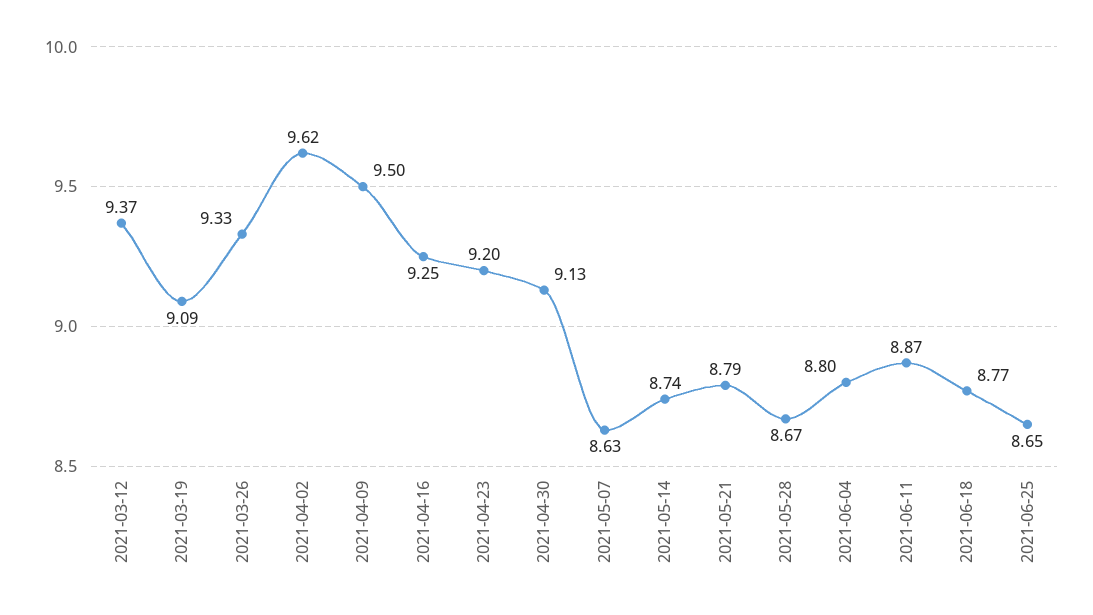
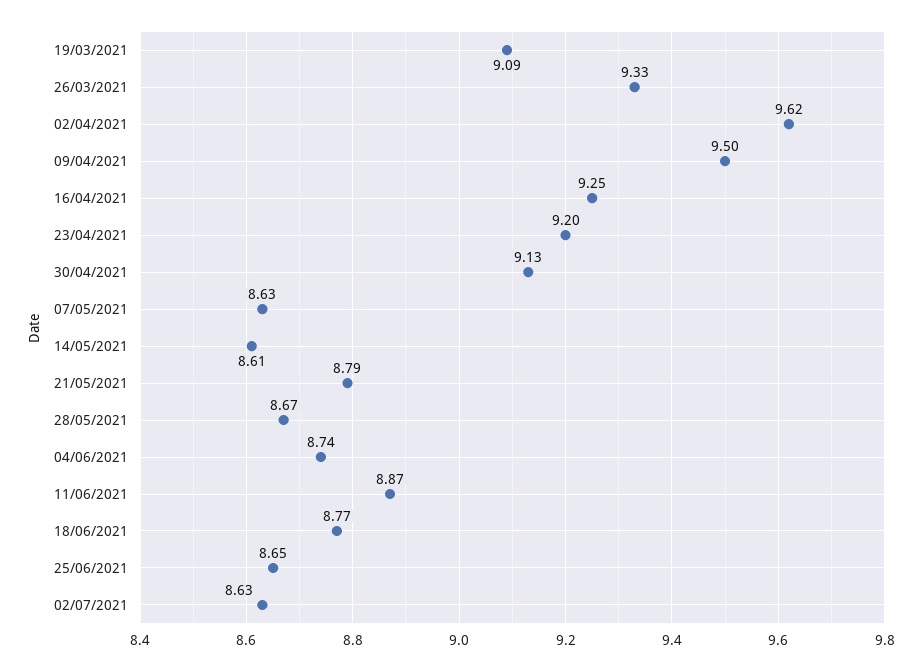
2021-03-12: 9.37 -> none
2021-05-14: 8.74 -> 8.61
2021-06-04: 8.8 -> 8.74
02/07/2021: none -> 8.63

